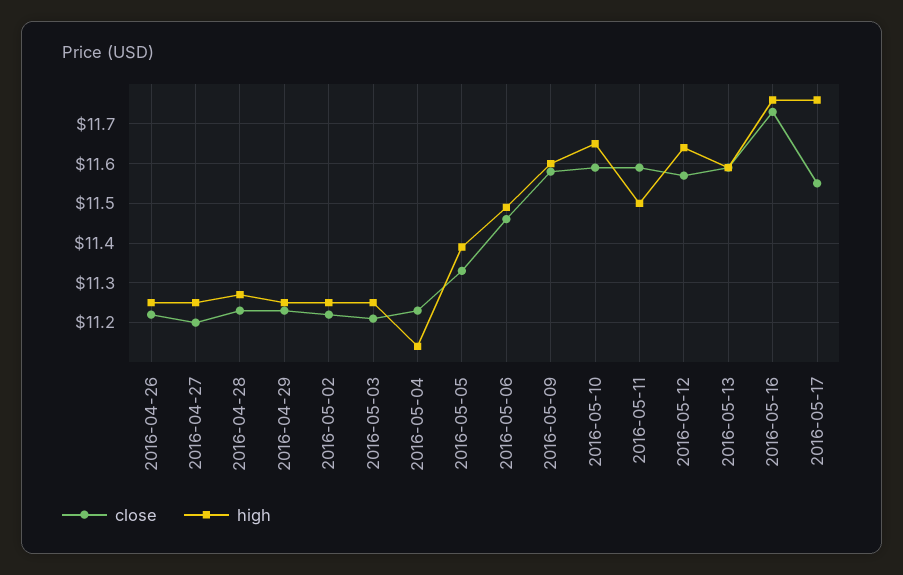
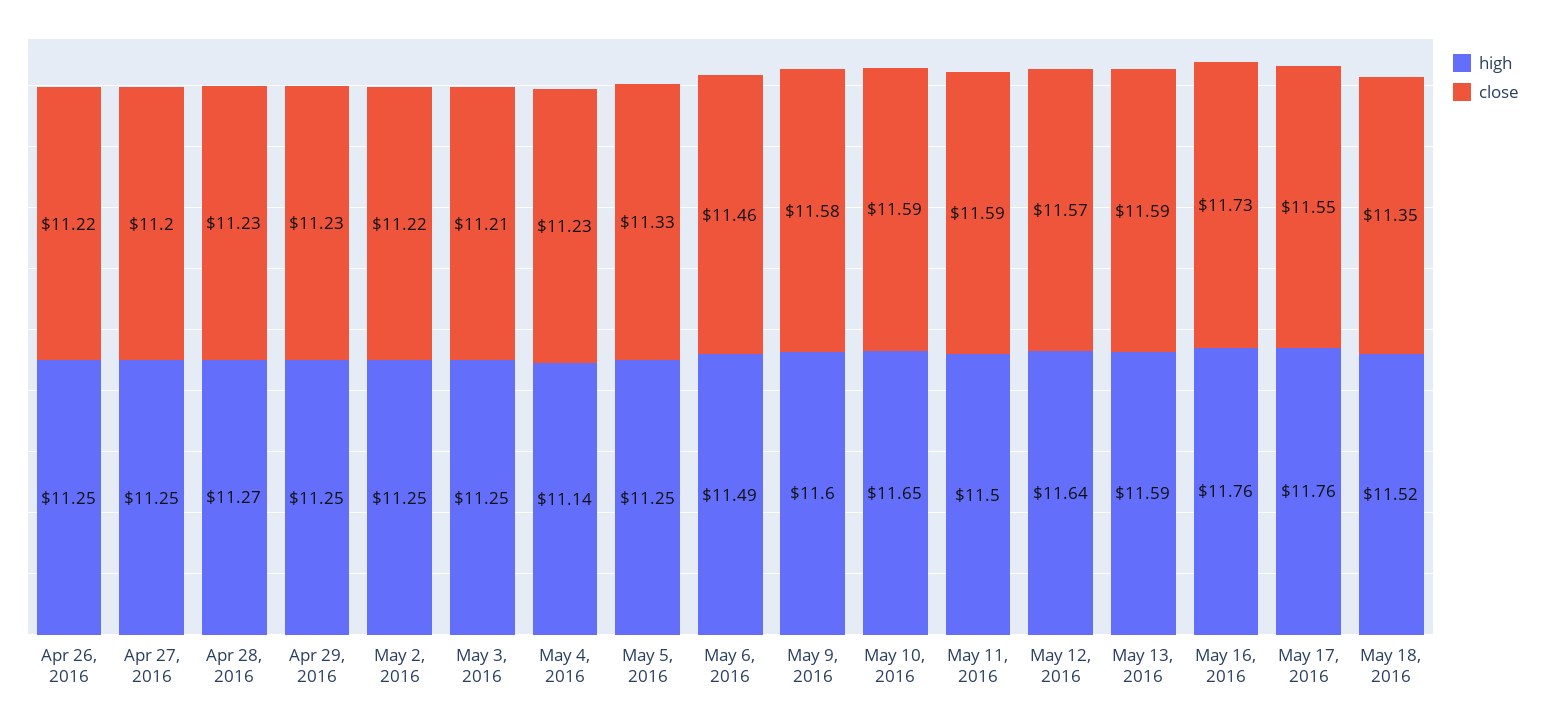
high, 2016-05-05: 11.4 -> 11.25
high, May 18, 2016: none -> 11.52
close, May 18, 2016: none -> 11.35

